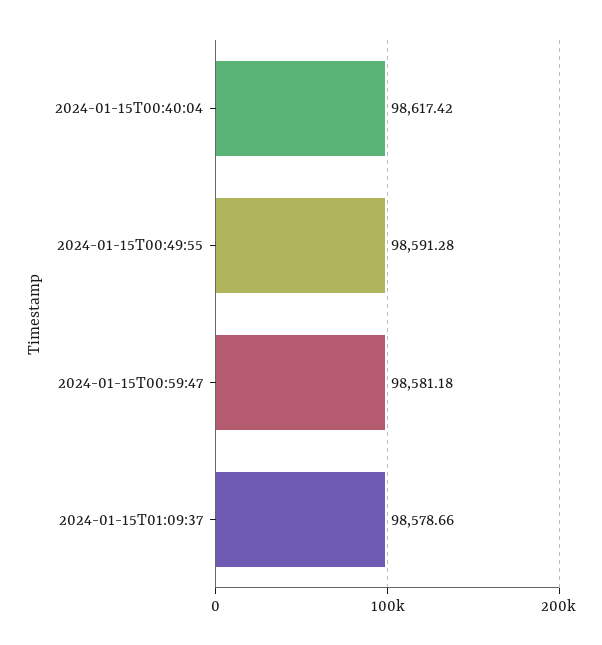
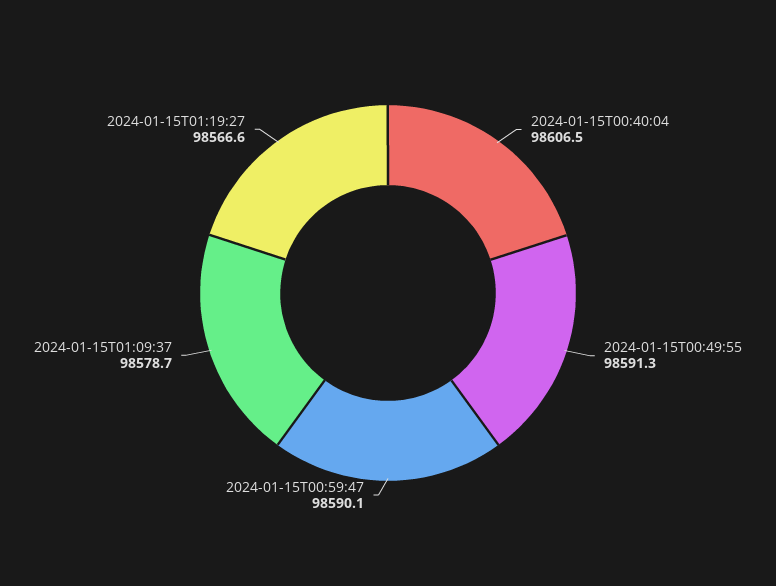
2024-01-15T00:40:04: 98617.42 -> 98606.5
2024-01-15T00:59:47: 98581.18 -> 98590.1
2024-01-15T01:19:27: none -> 98566.6

